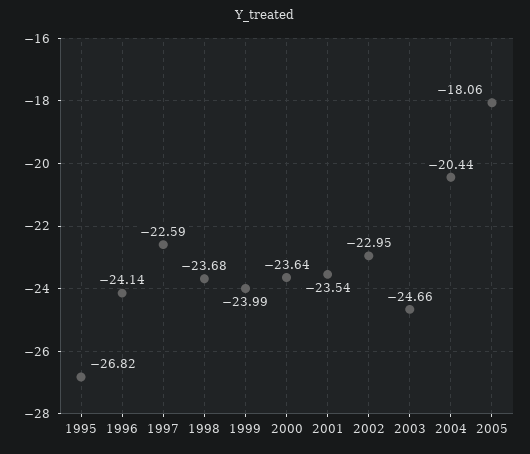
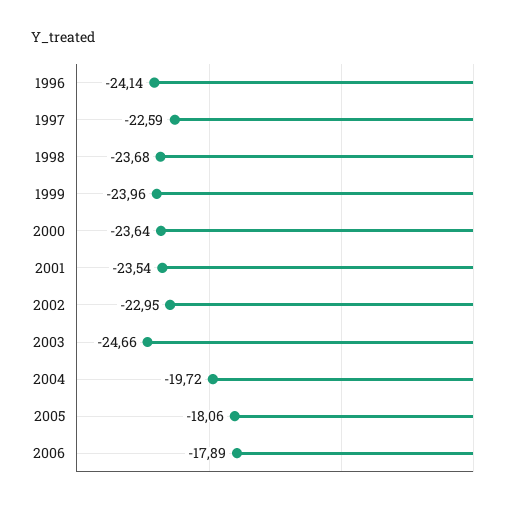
1995: -26.82 -> none
1999: -23.99 -> -23.96
2004: -20.44 -> -19.72
2006: none -> -17.89

